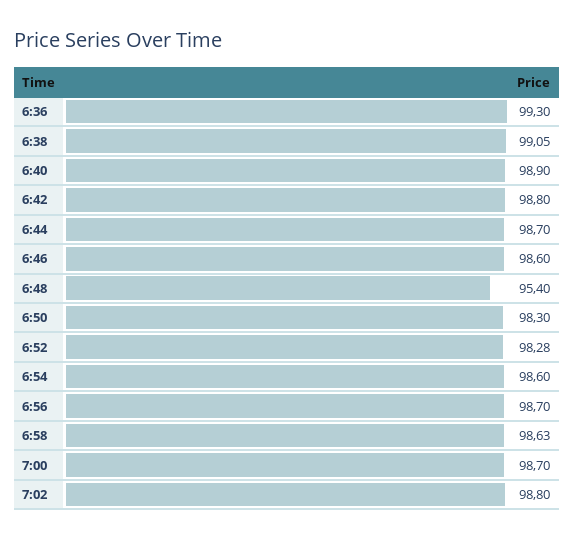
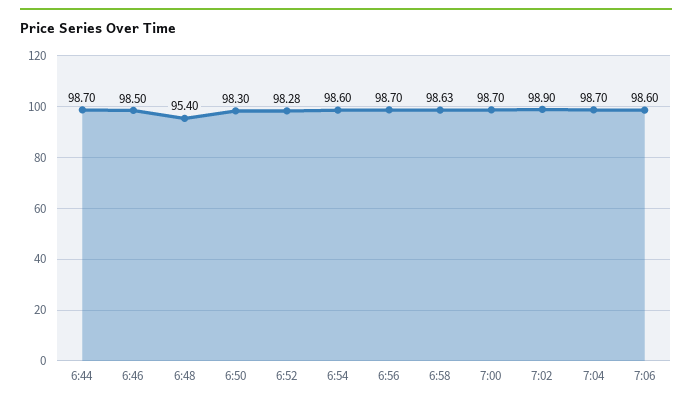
6:36: 99.3 -> none
6:38: 99.05 -> none
6:40: 98.9 -> none
6:42: 98.8 -> none
6:46: 98.6 -> 98.5
7:02: 98.8 -> 98.9
7:04: none -> 98.7
7:06: none -> 98.6

